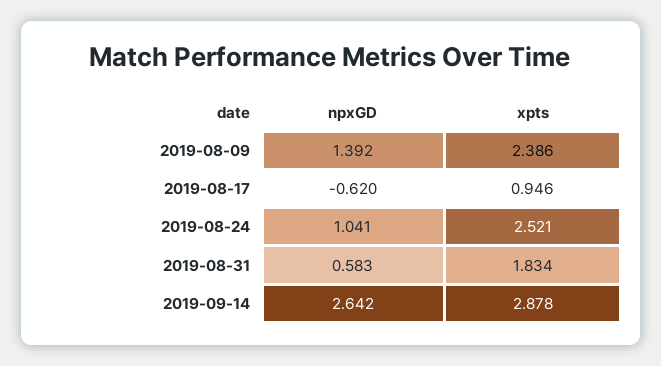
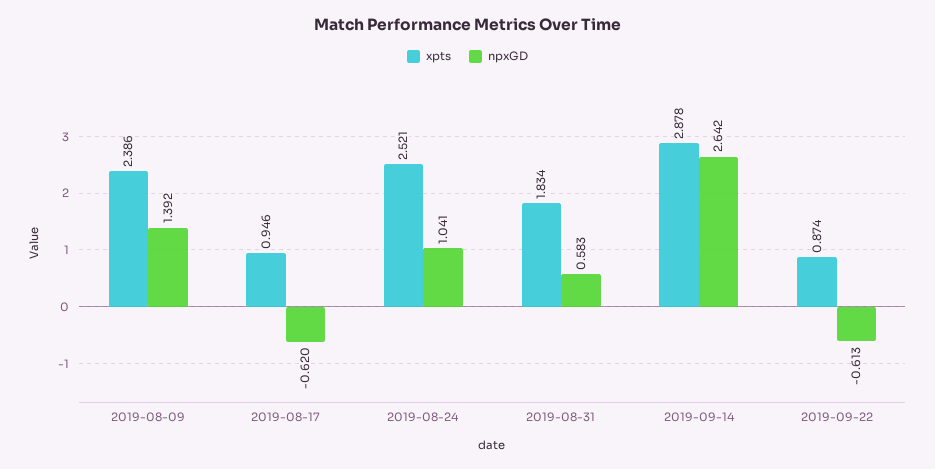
xpts, 2019-09-22: none -> 0.874
npxGD, 2019-09-22: none -> -0.613

